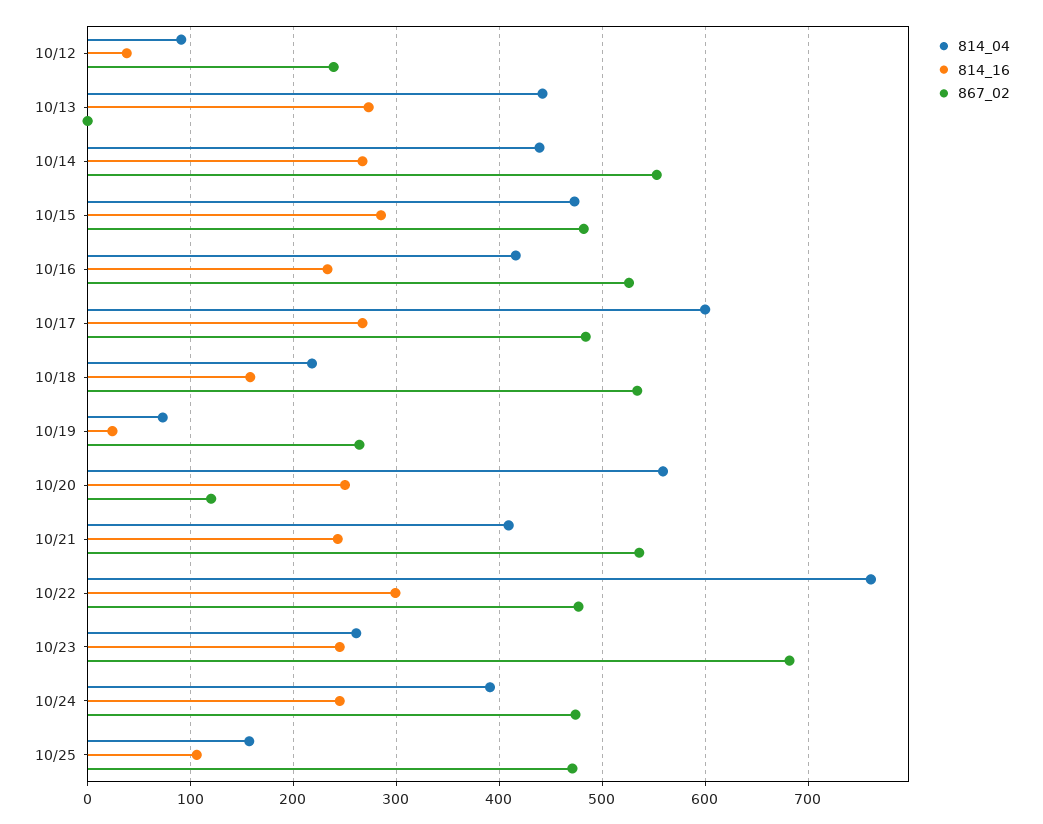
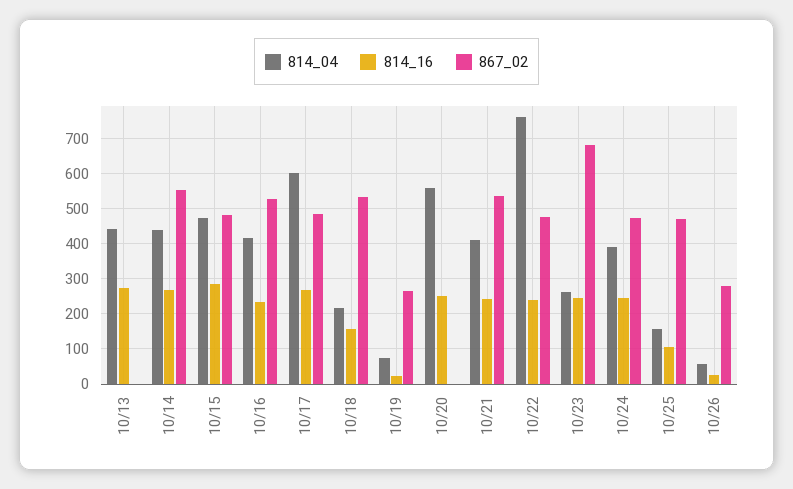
814_04, 10/12: 90 -> none
814_16, 10/12: 40 -> none
867_02, 10/12: 240 -> none
867_02, 10/20: 120 -> 0
814_16, 10/22: 300 -> 240
814_04, 10/26: none -> 60
814_16, 10/26: none -> 20
867_02, 10/26: none -> 280

